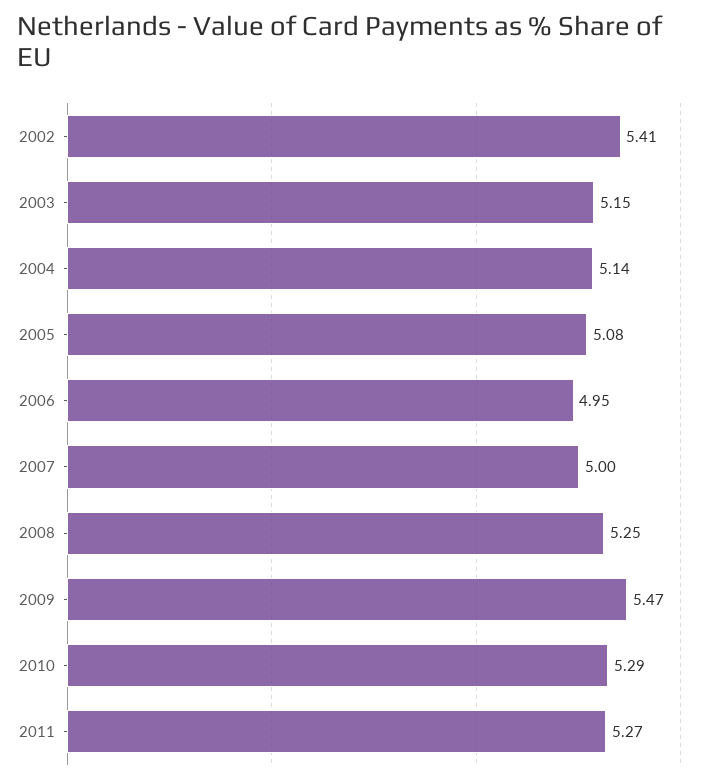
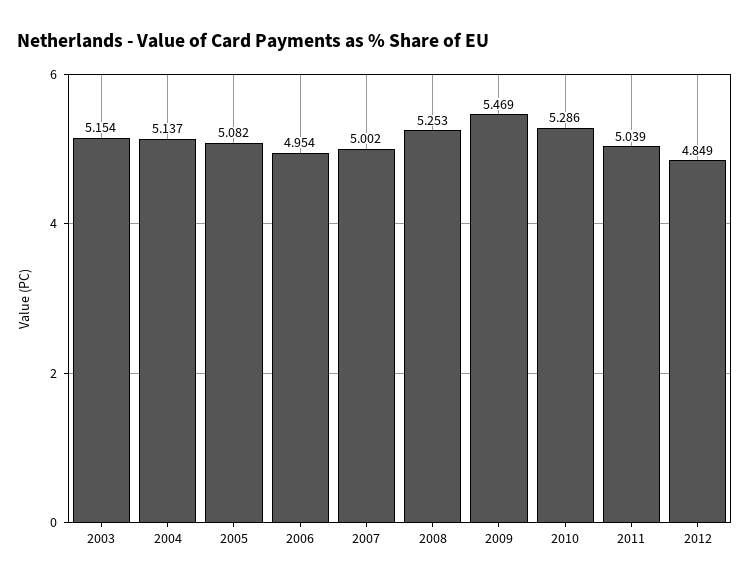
2002: 5.41 -> none
2011: 5.27 -> 5.039
2012: none -> 4.849

